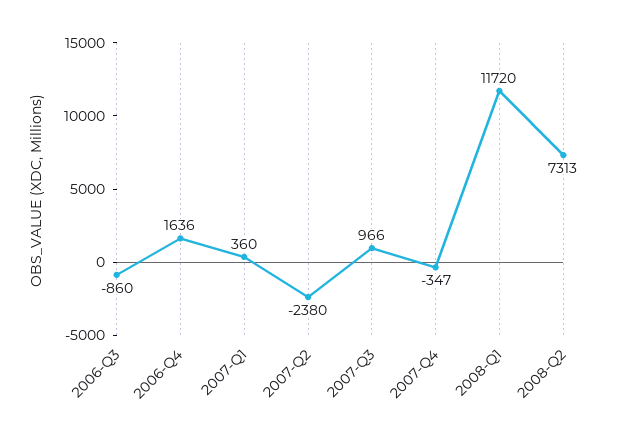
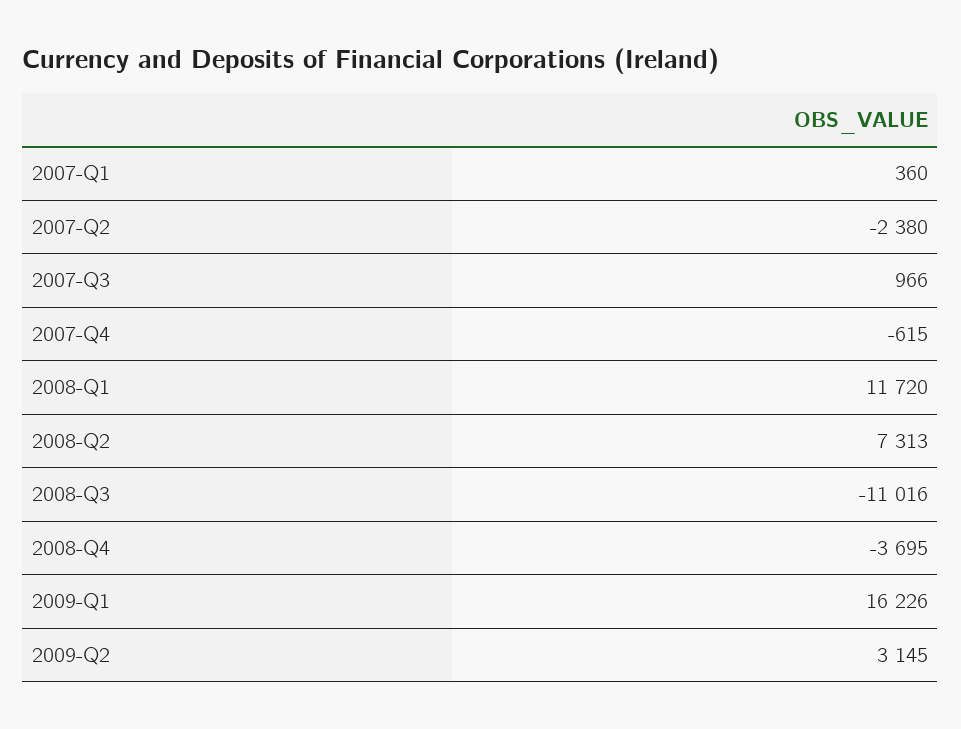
2006-Q3: -860 -> none
2006-Q4: 1636 -> none
2007-Q4: -347 -> -615
2008-Q3: none -> -11016
2008-Q4: none -> -3695
2009-Q1: none -> 16226
2009-Q2: none -> 3145

